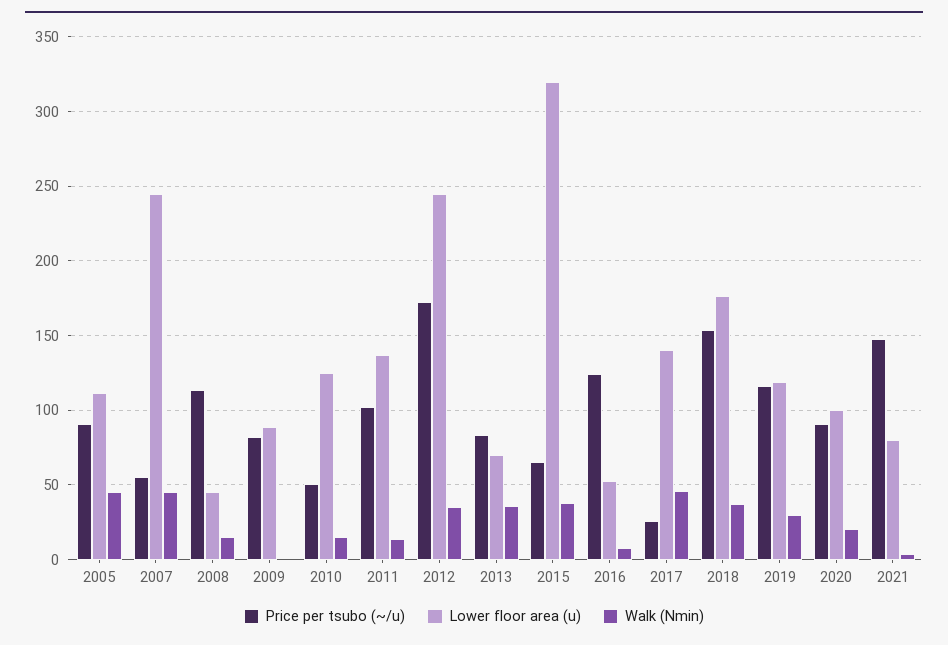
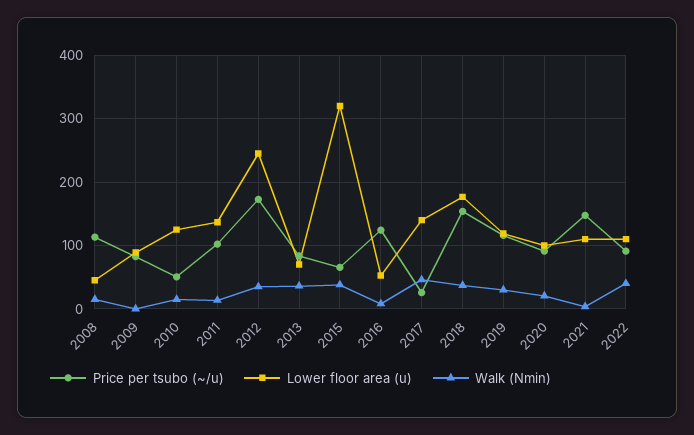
Price per tsubo (~/u), 2005: 90 -> none
Lower floor area (u), 2005: 110 -> none
Walk (Nmin), 2005: 45 -> none
Price per tsubo (~/u), 2007: 55 -> none
Lower floor area (u), 2007: 245 -> none
Walk (Nmin), 2007: 45 -> none
Lower floor area (u), 2021: 80 -> 110
Price per tsubo (~/u), 2022: none -> 90
Lower floor area (u), 2022: none -> 110
Walk (Nmin), 2022: none -> 40

